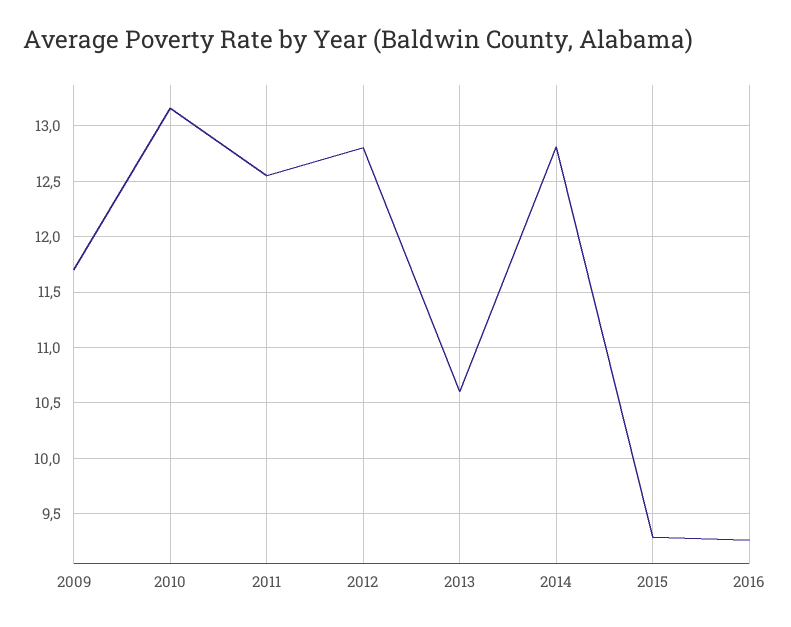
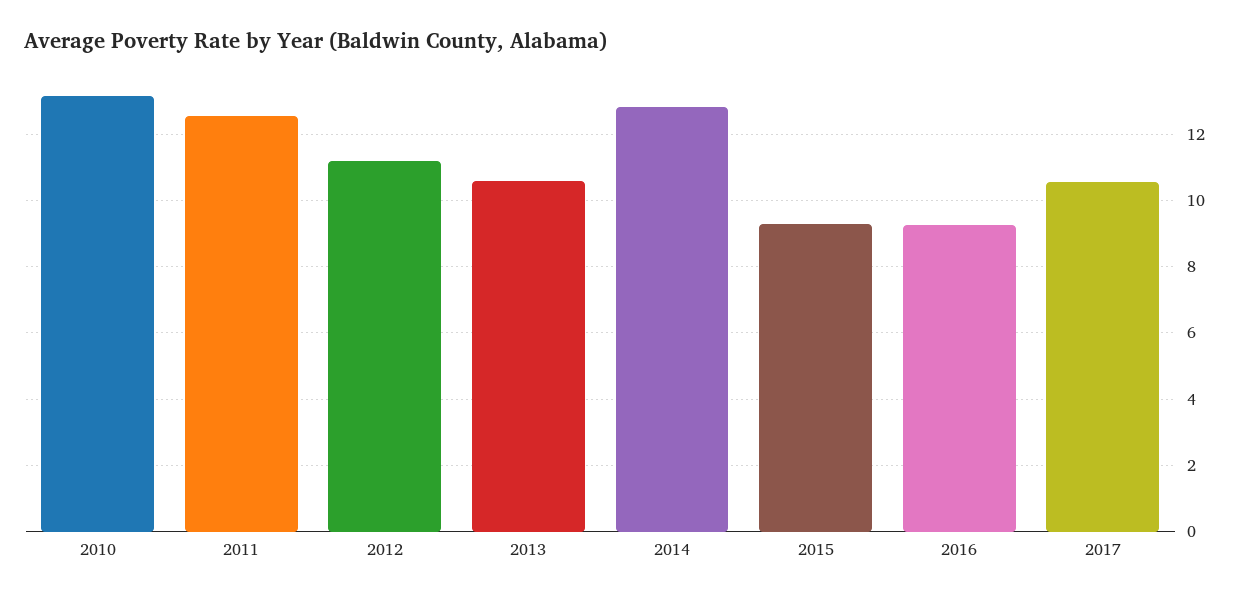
2009: 11.7 -> none
2012: 12.8 -> 11.2
2017: none -> 10.6

